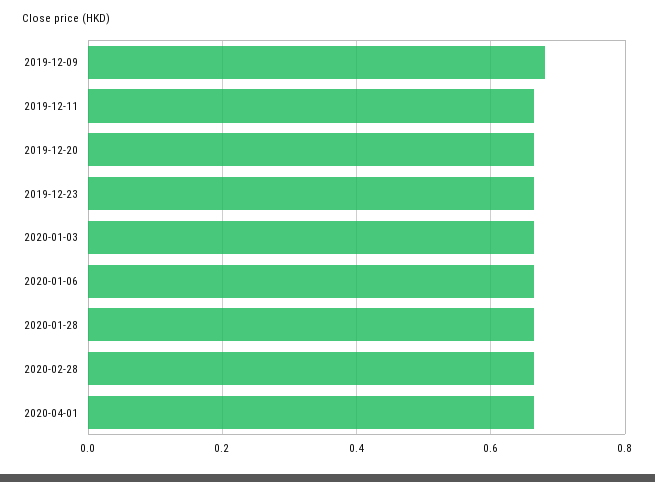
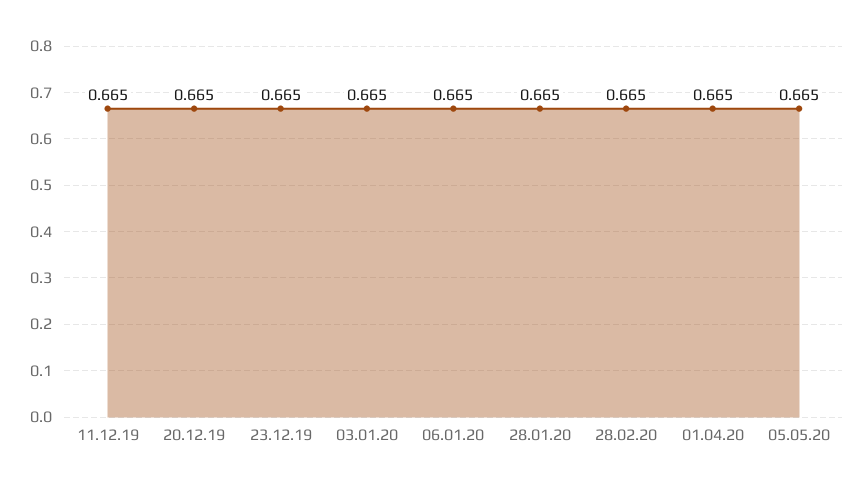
2019-12-09: 0.68 -> none
05.05.20: none -> 0.665

